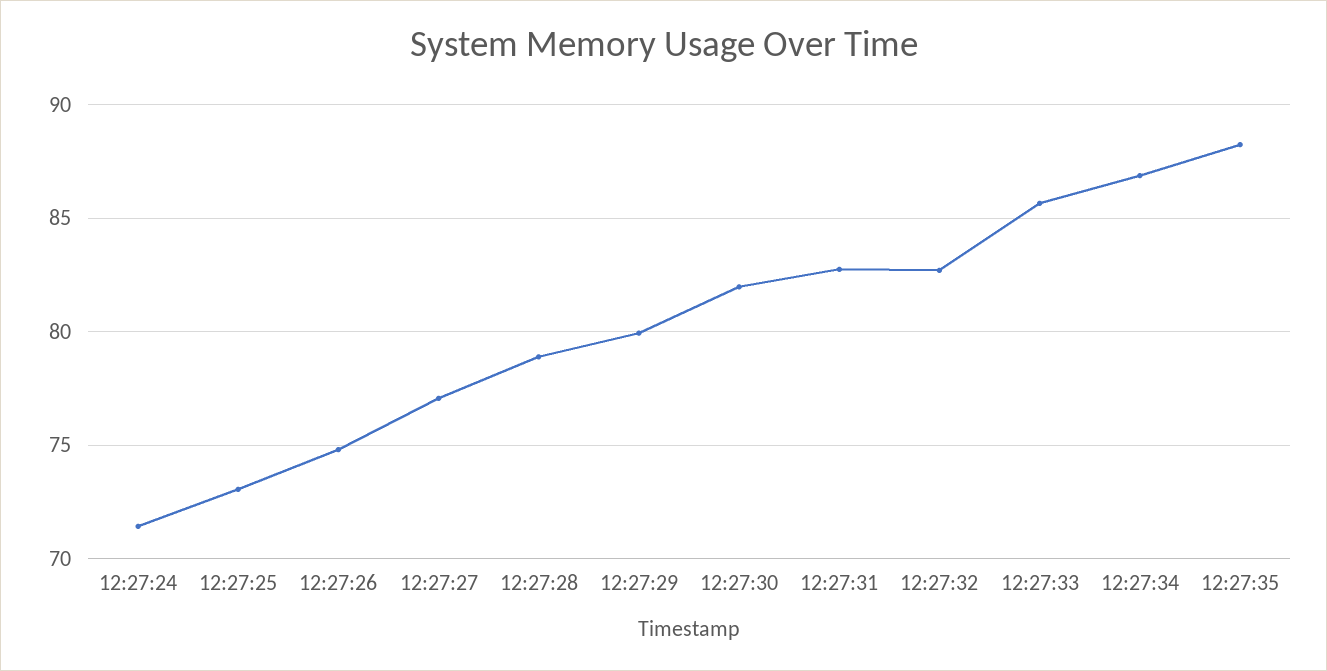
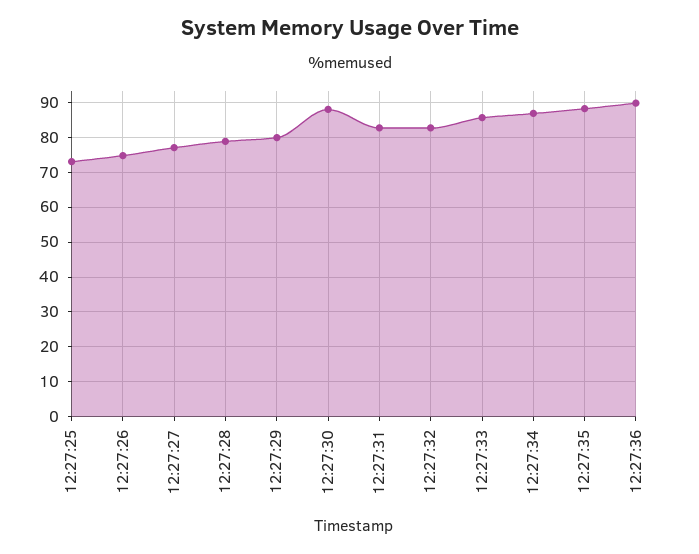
12:27:24: 71.5 -> none
12:27:30: 82 -> 88
12:27:36: none -> 90

